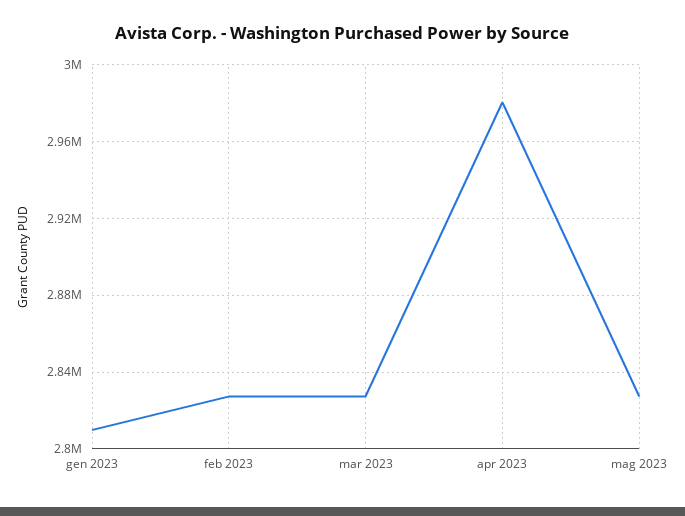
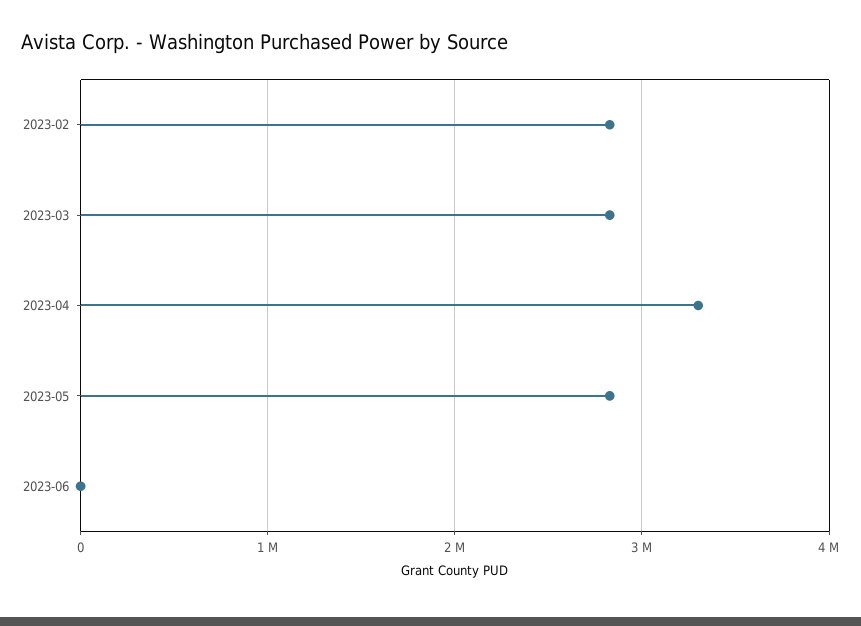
gen 2023: 2810000 -> none
apr 2023: 2980000 -> 3300000
2023-06: none -> 0

